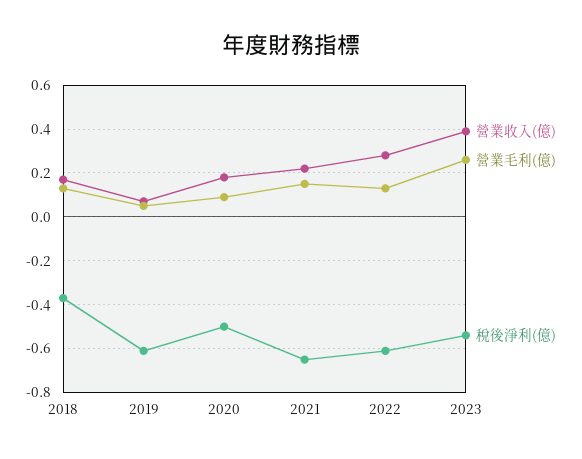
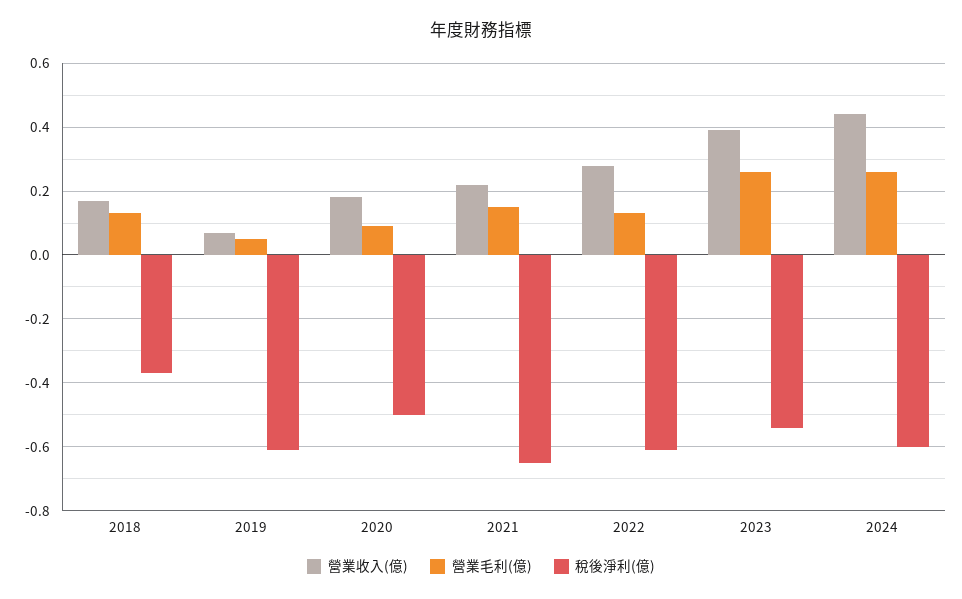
營業收入(億), 2024: none -> 0.45
營業毛利(億), 2024: none -> 0.25
稅後淨利(億), 2024: none -> -0.6

